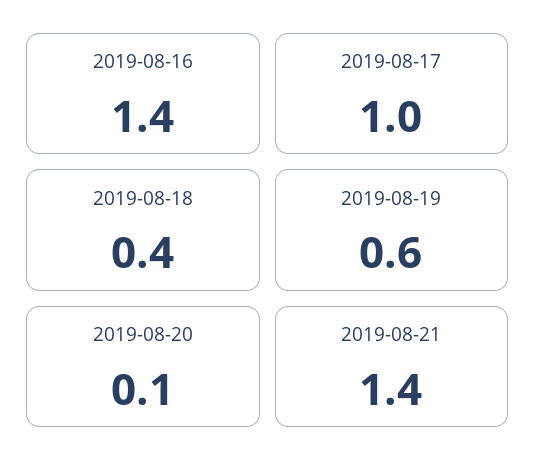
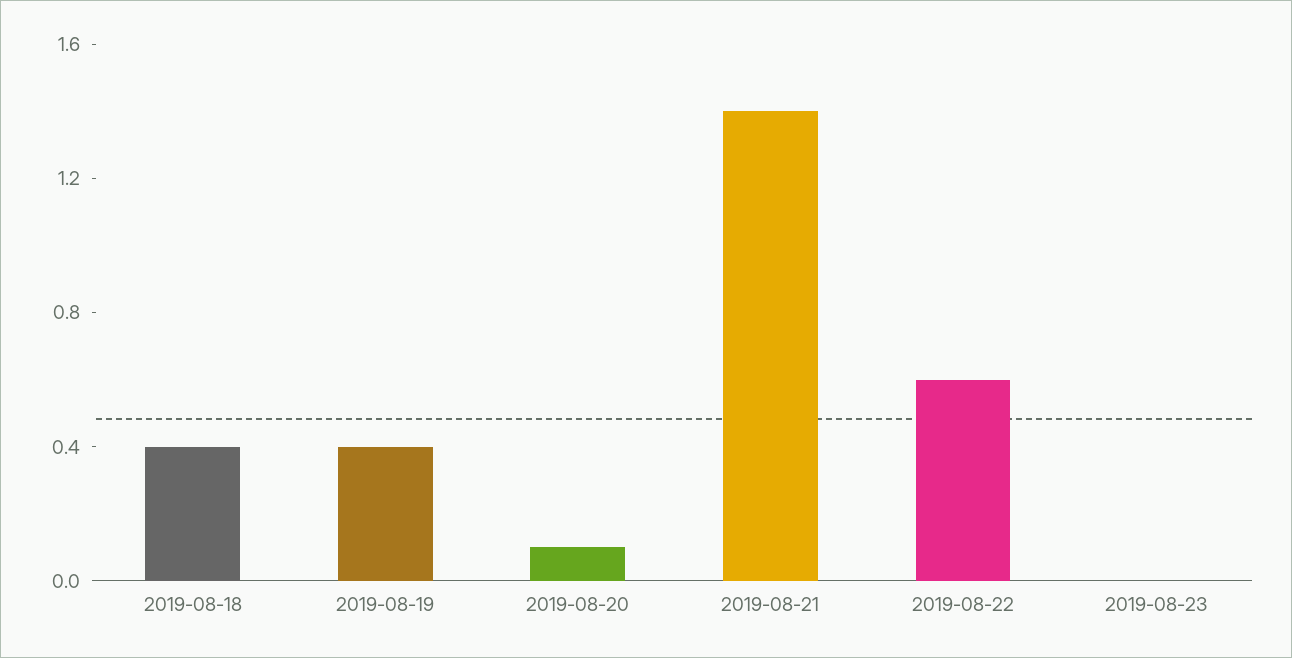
2019-08-16: 1.4 -> none
2019-08-17: 1 -> none
2019-08-19: 0.6 -> 0.4
2019-08-22: none -> 0.6
2019-08-23: none -> 0

